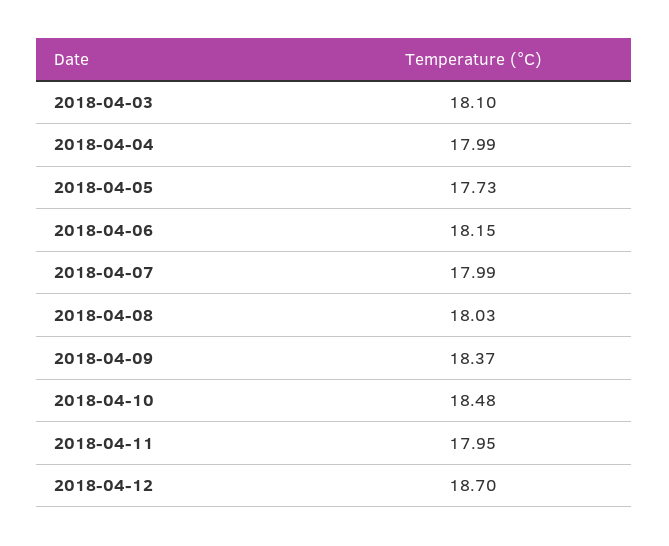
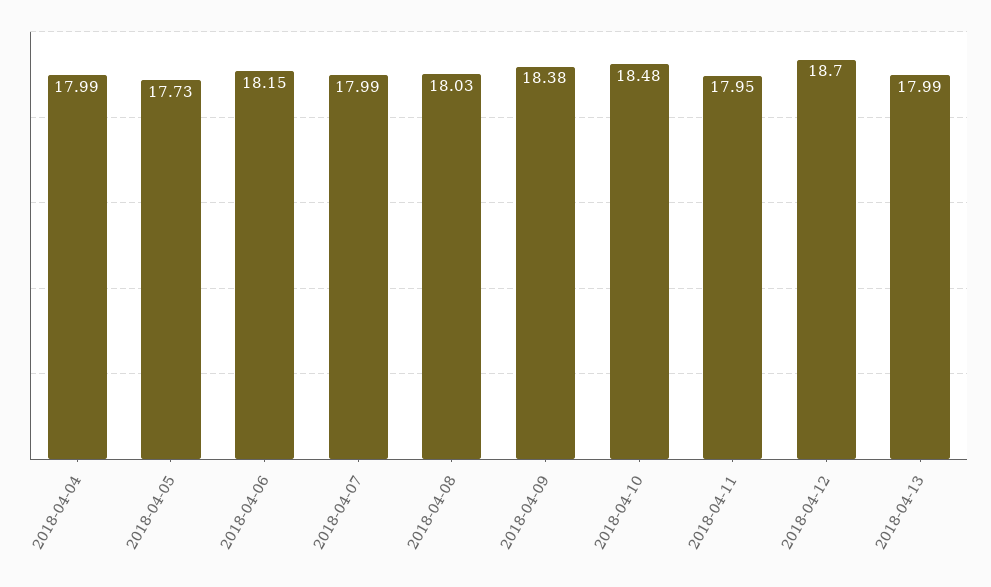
2018-04-03: 18.1 -> none
2018-04-09: 18.37 -> 18.38
2018-04-13: none -> 17.99

